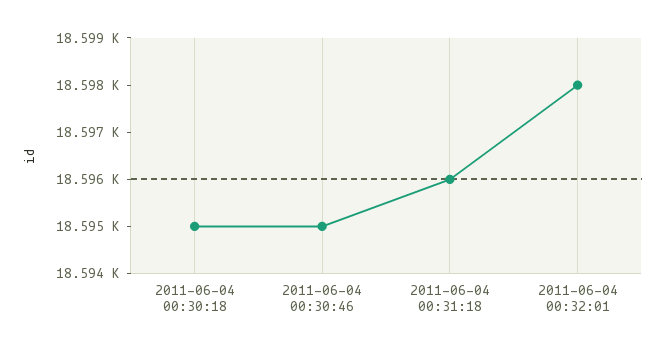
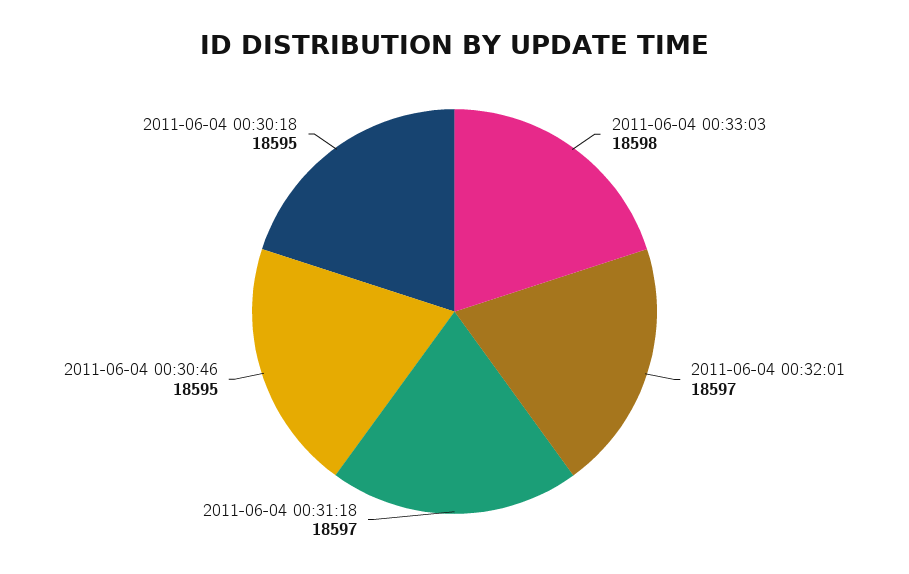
2011-06-04 00:31:18: 18596 -> 18597
2011-06-04 00:32:01: 18598 -> 18597
2011-06-04 00:33:03: none -> 18598

